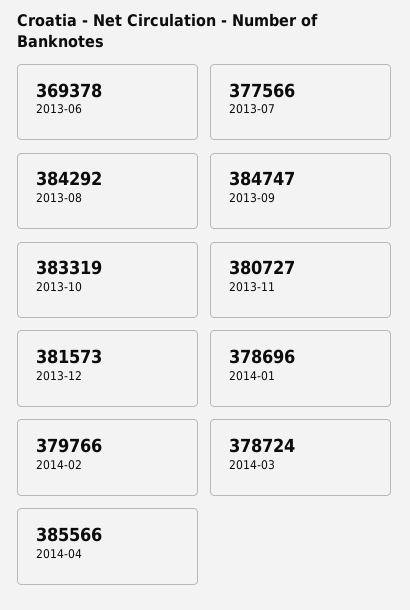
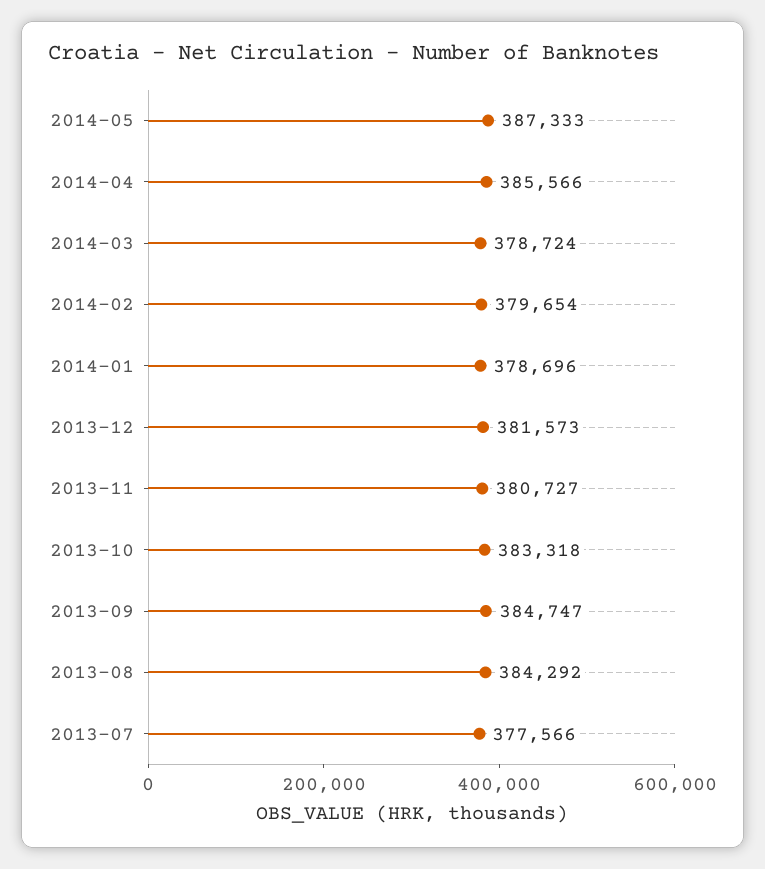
2013-06: 369378 -> none
2013-10: 383319 -> 383318
2014-02: 379766 -> 379654
2014-05: none -> 387333

